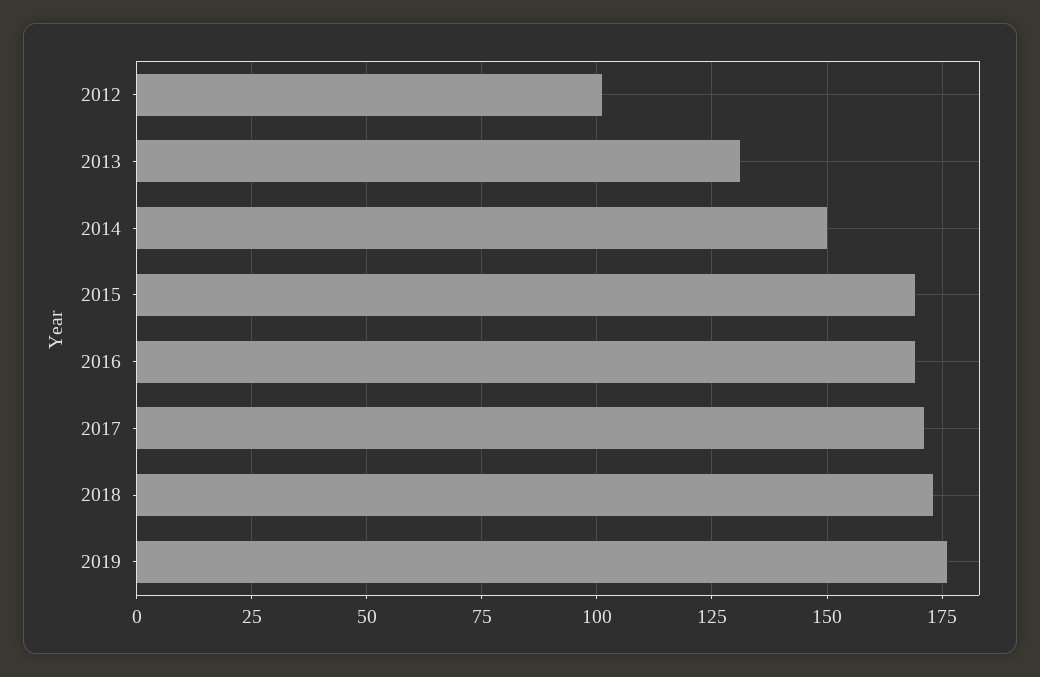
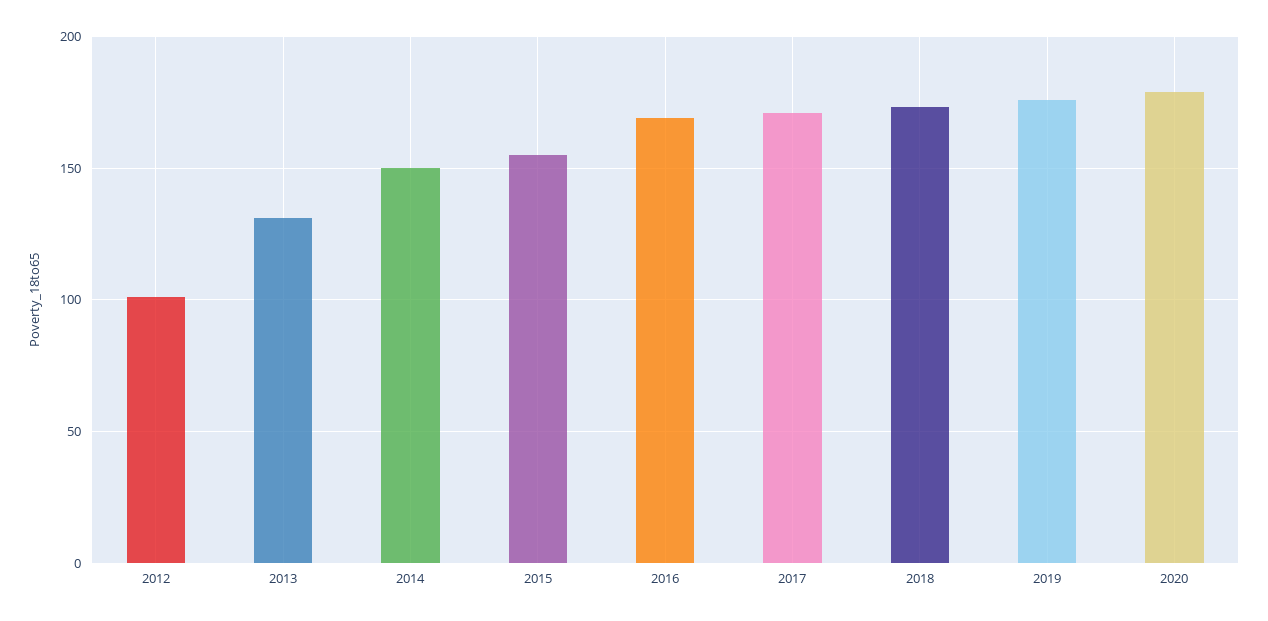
2015: 170 -> 155
2020: none -> 180

